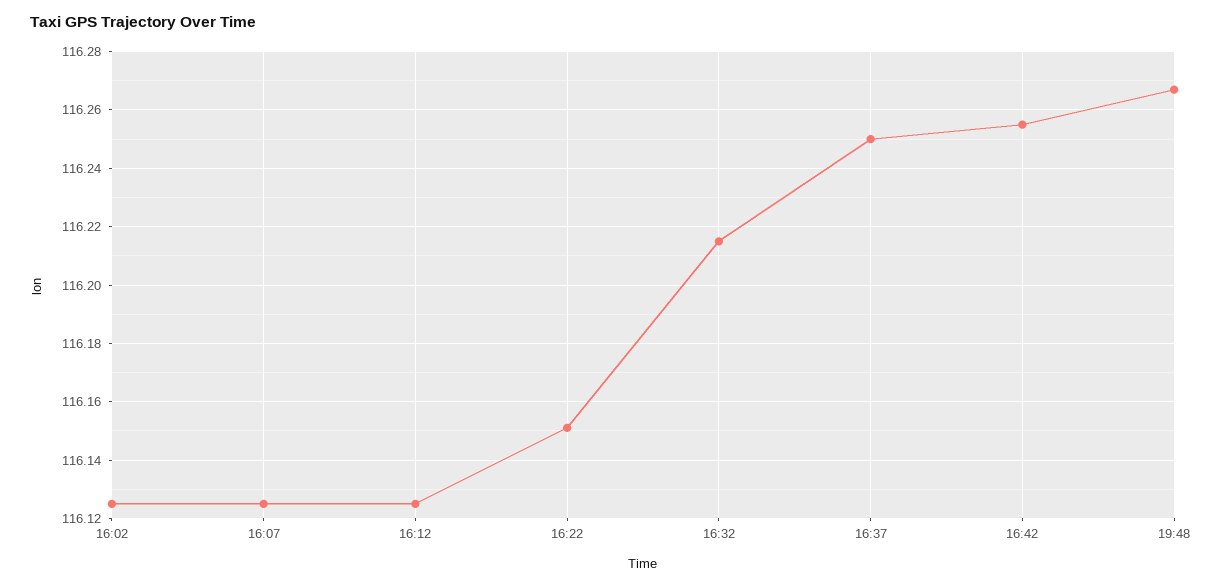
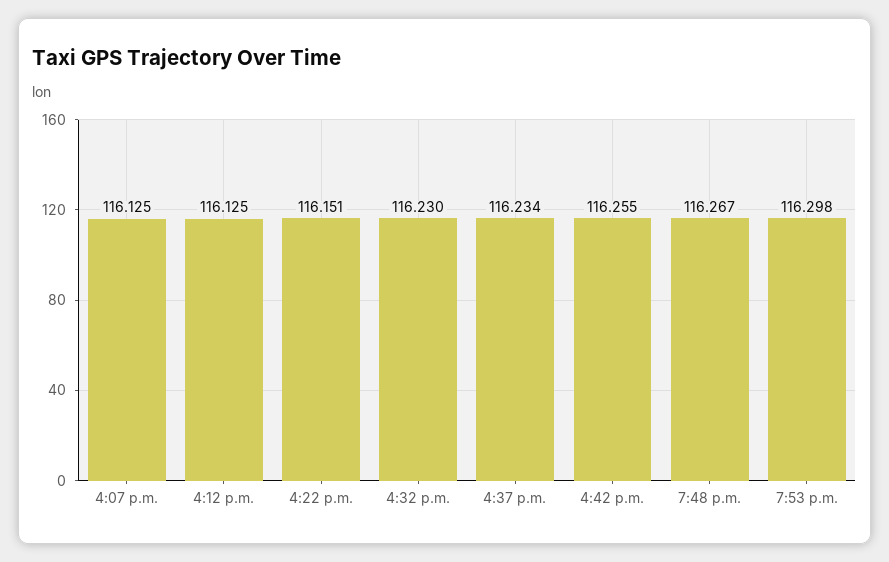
16:02: 116.125 -> none
16:32: 116.215 -> 116.23
16:37: 116.25 -> 116.234
7:53 p.m.: none -> 116.298

